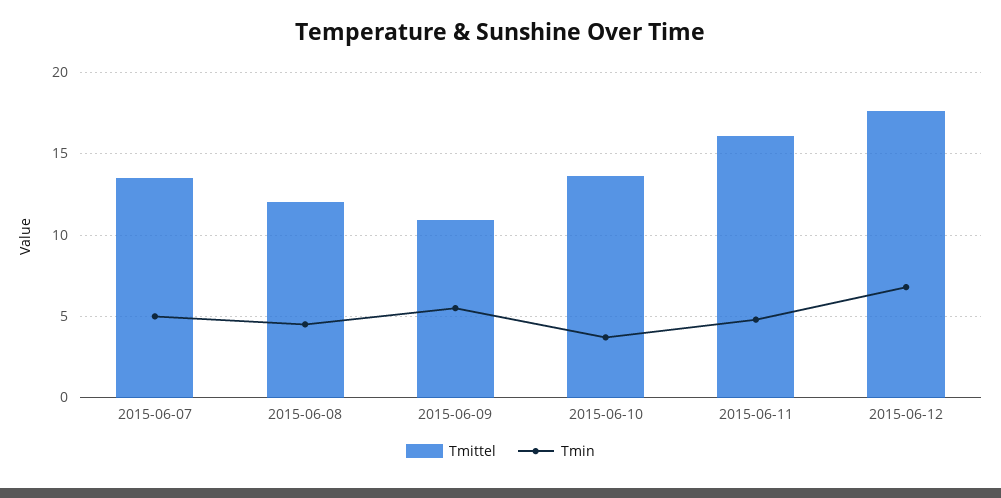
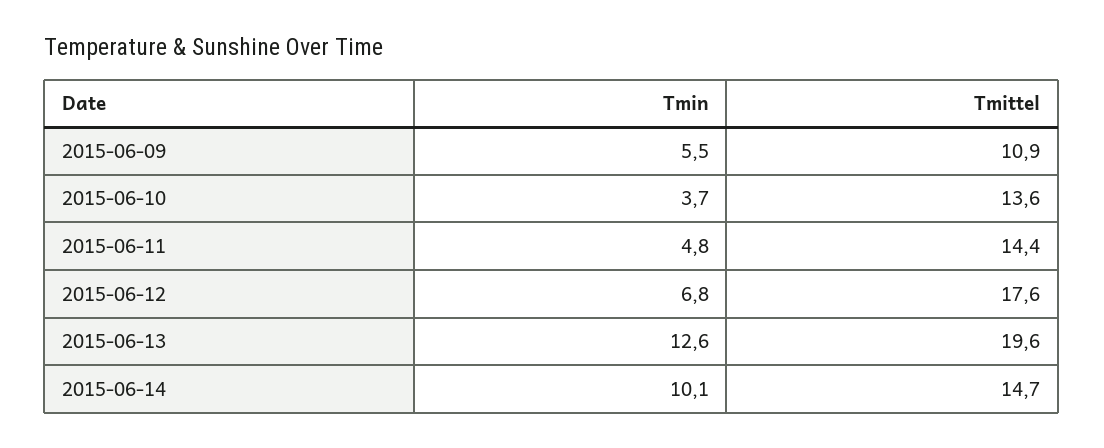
Tmittel, 2015-06-07: 13.5 -> none
Tmin, 2015-06-07: 5 -> none
Tmittel, 2015-06-08: 12 -> none
Tmin, 2015-06-08: 4.5 -> none
Tmittel, 2015-06-11: 16 -> 14.4
Tmin, 2015-06-13: none -> 12.6
Tmittel, 2015-06-13: none -> 19.6
Tmin, 2015-06-14: none -> 10.1
Tmittel, 2015-06-14: none -> 14.7

